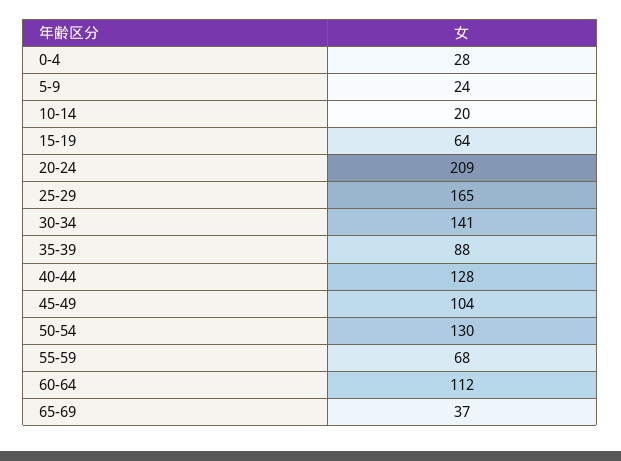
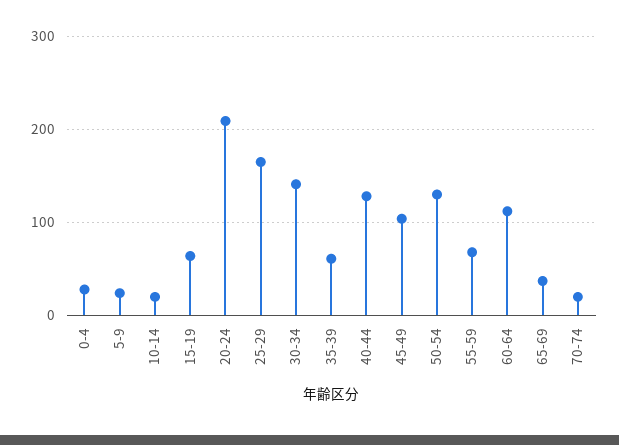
35-39: 88 -> 60
70-74: none -> 20

